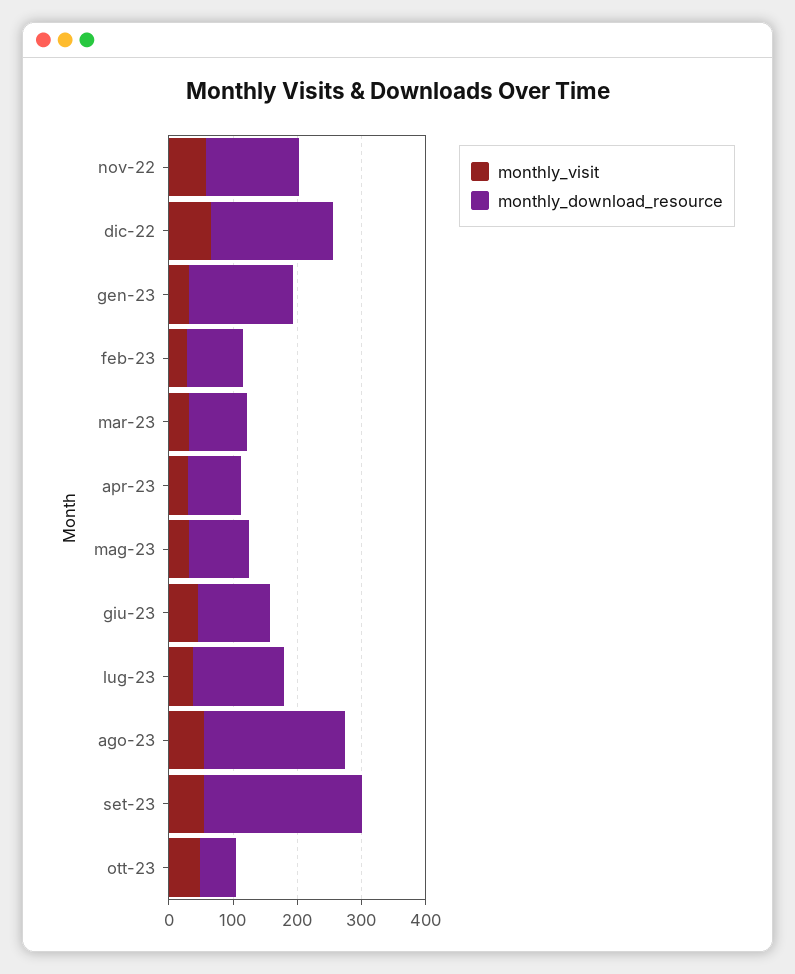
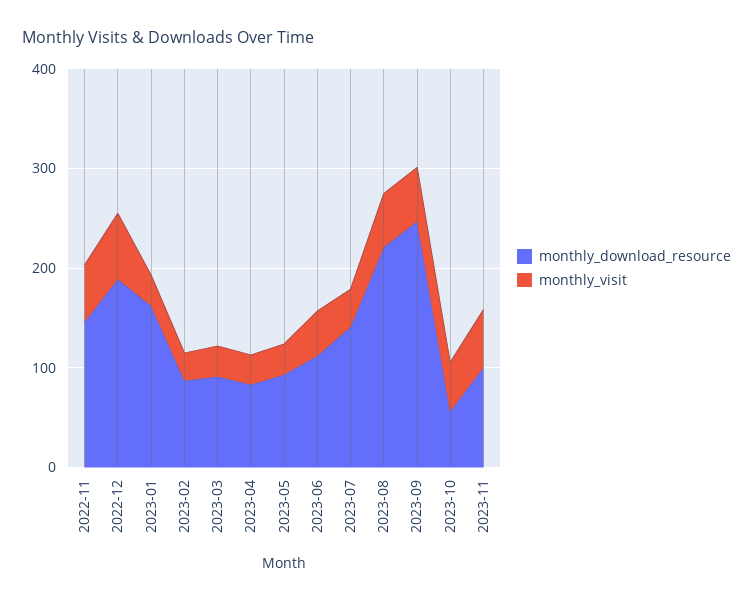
monthly_download_resource, 2023-11: none -> 100
monthly_visit, 2023-11: none -> 60

